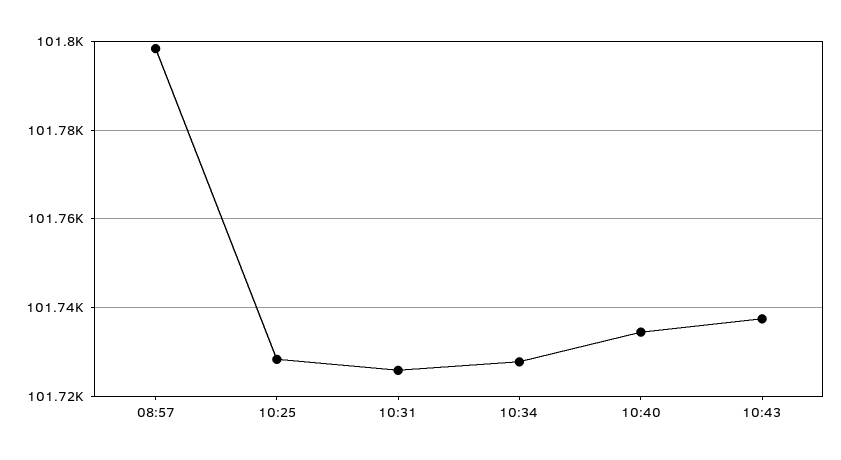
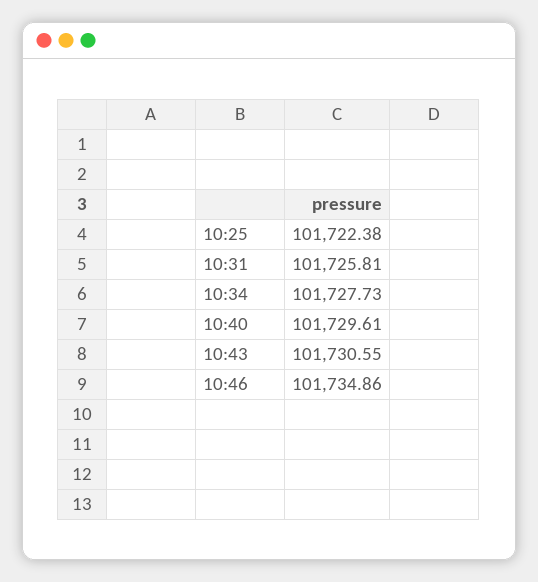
08:57: 101798 -> none
10:25: 101728 -> 101722.38
10:40: 101734 -> 101729.61
10:43: 101738 -> 101730.55
10:46: none -> 101734.86

